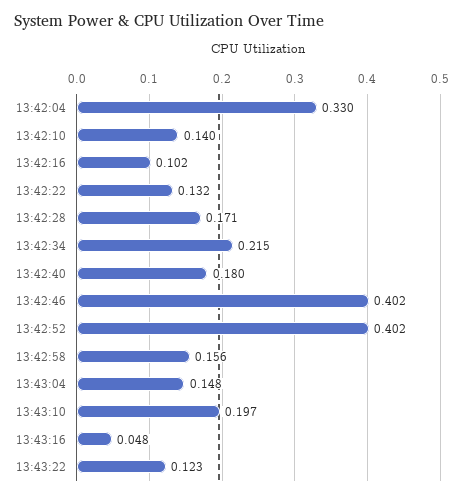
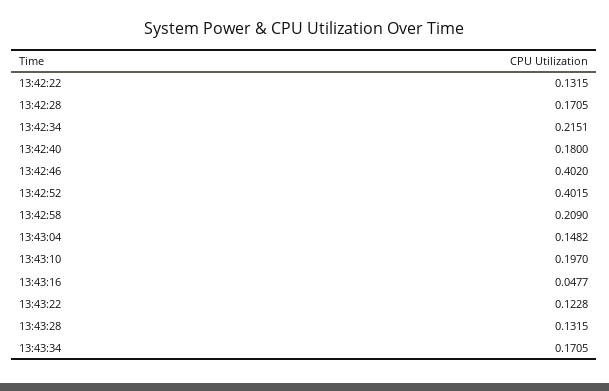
13:42:04: 0.33 -> none
13:42:10: 0.14 -> none
13:42:16: 0.102 -> none
13:42:58: 0.156 -> 0.209
13:43:28: none -> 0.1315
13:43:34: none -> 0.1705

